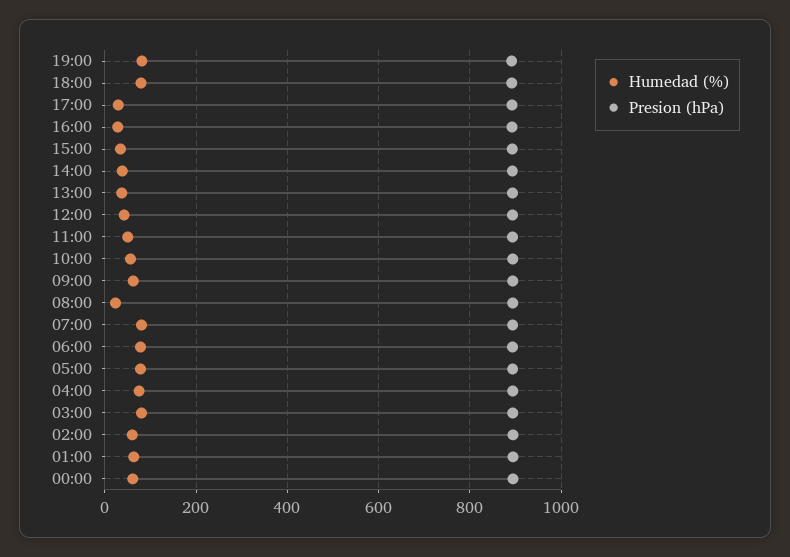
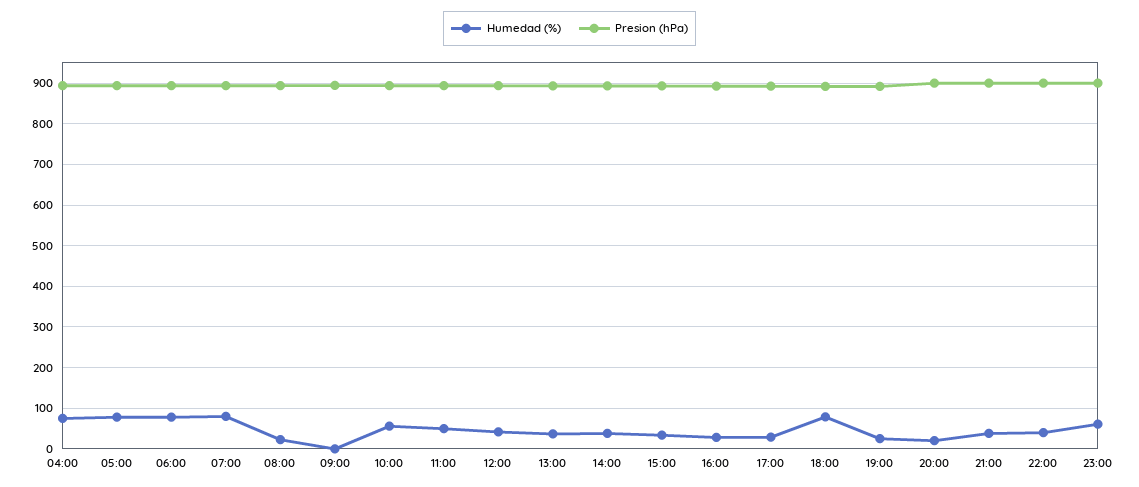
Humedad (%), 19:00: 80 -> 20
Humedad (%), 09:00: 60 -> 0
Humedad (%), 03:00: 80 -> none
Presion (hPa), 03:00: 900 -> none
Humedad (%), 02:00: 60 -> none
Presion (hPa), 02:00: 900 -> none
Humedad (%), 01:00: 60 -> none
Presion (hPa), 01:00: 900 -> none
Humedad (%), 00:00: 60 -> none
Presion (hPa), 00:00: 900 -> none
Humedad (%), 20:00: none -> 20
Presion (hPa), 20:00: none -> 900
Humedad (%), 21:00: none -> 40
Presion (hPa), 21:00: none -> 900
Humedad (%), 22:00: none -> 40
Presion (hPa), 22:00: none -> 900
Humedad (%), 23:00: none -> 60
Presion (hPa), 23:00: none -> 900

